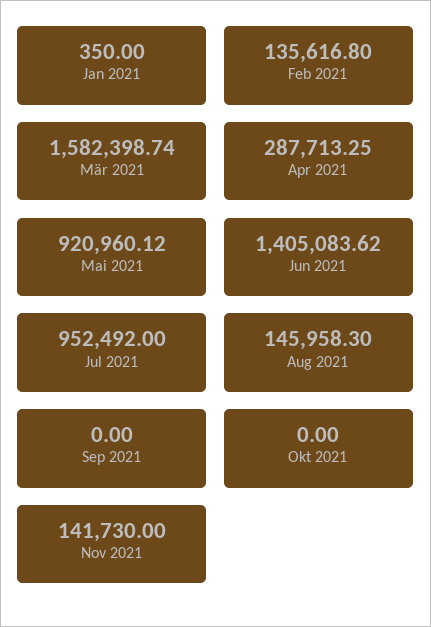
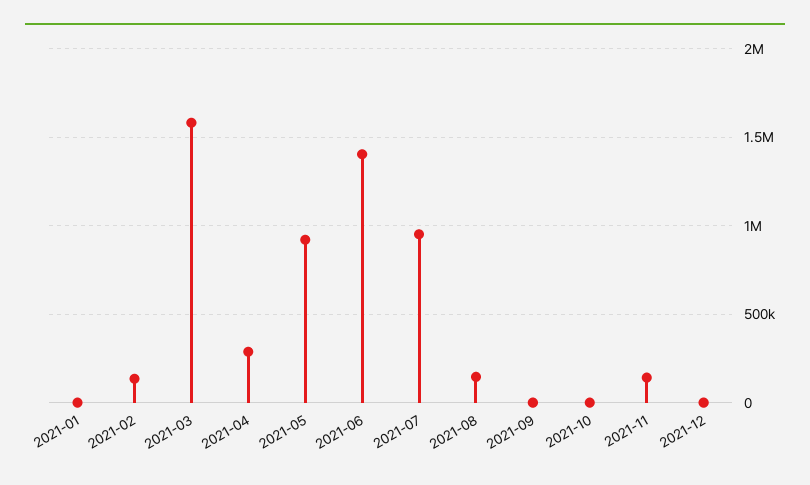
2021-12: none -> 0

